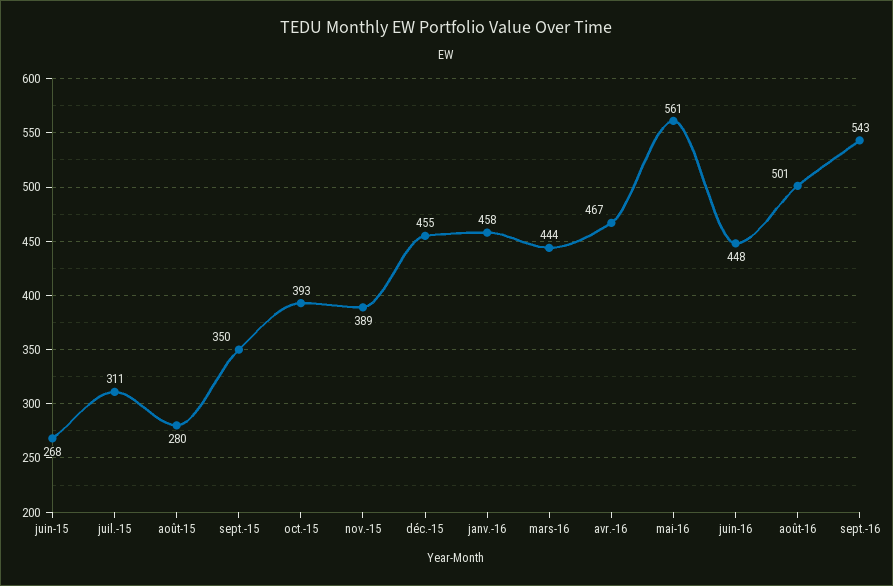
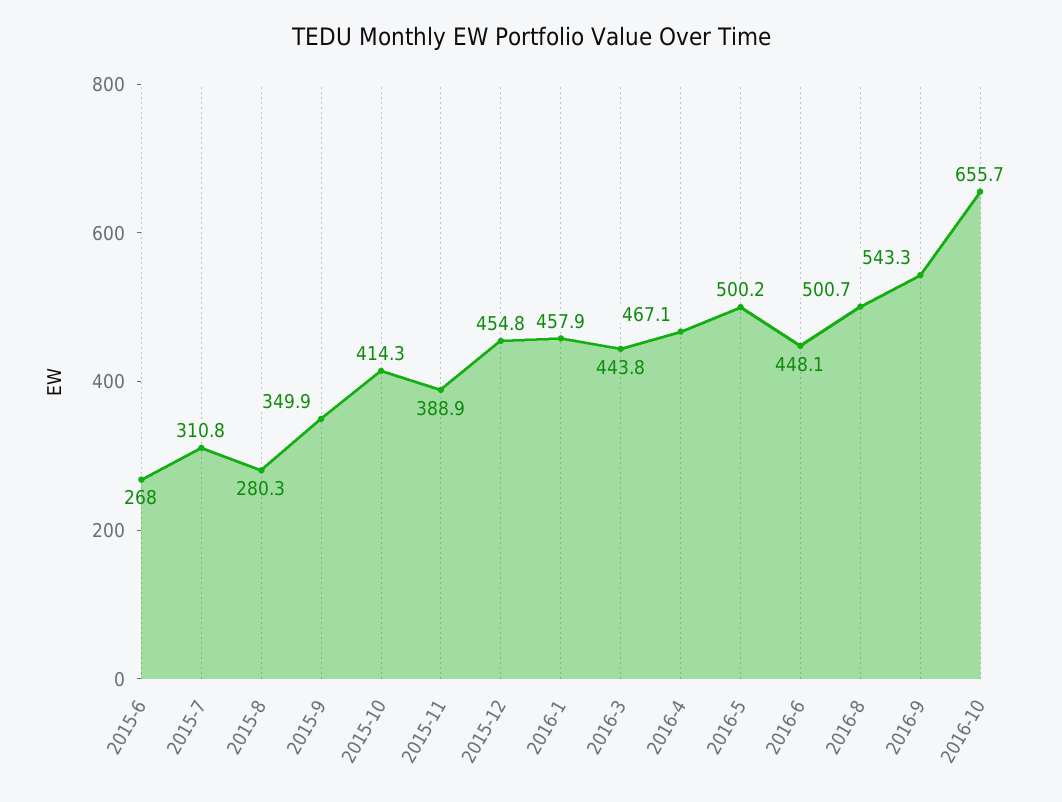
oct.-15: 393 -> 414.3
mai-16: 561 -> 500.2
2016-10: none -> 655.7

